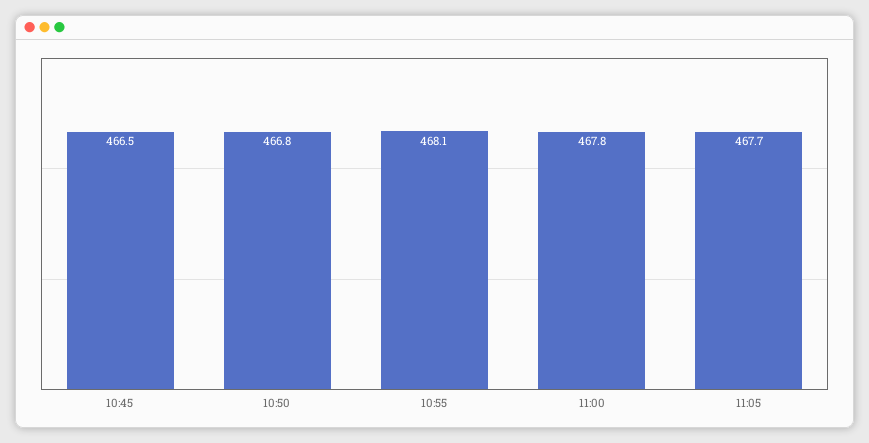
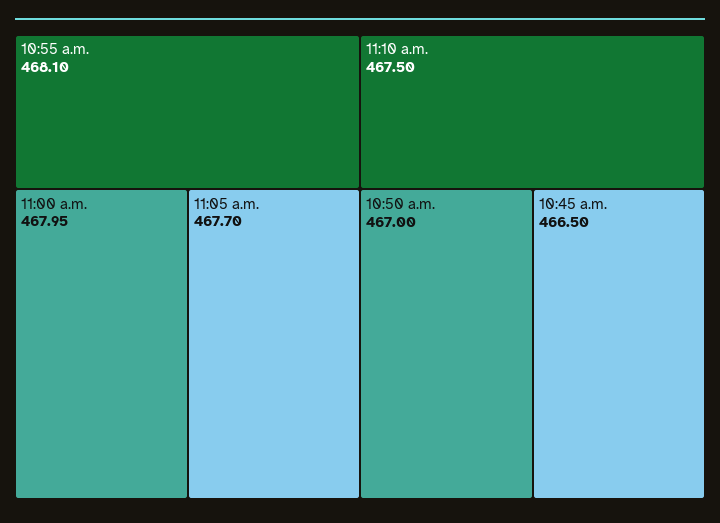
10:50: 466.8 -> 467
11:00: 467.8 -> 467.95
11:10 a.m.: none -> 467.5

